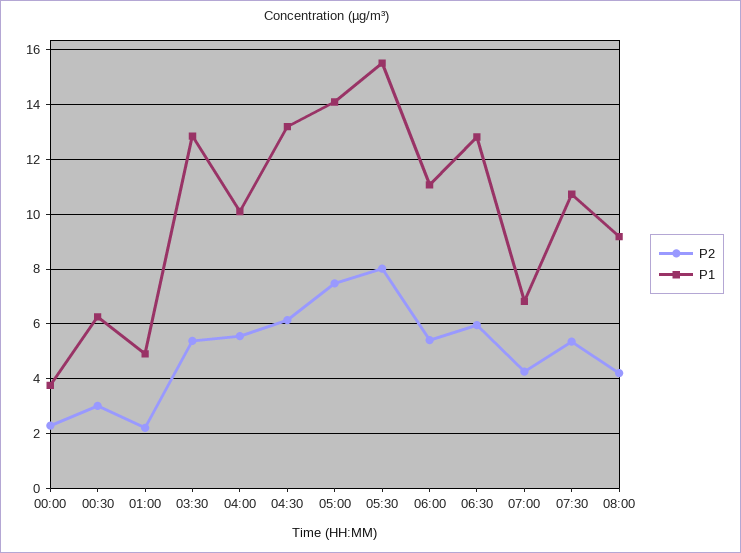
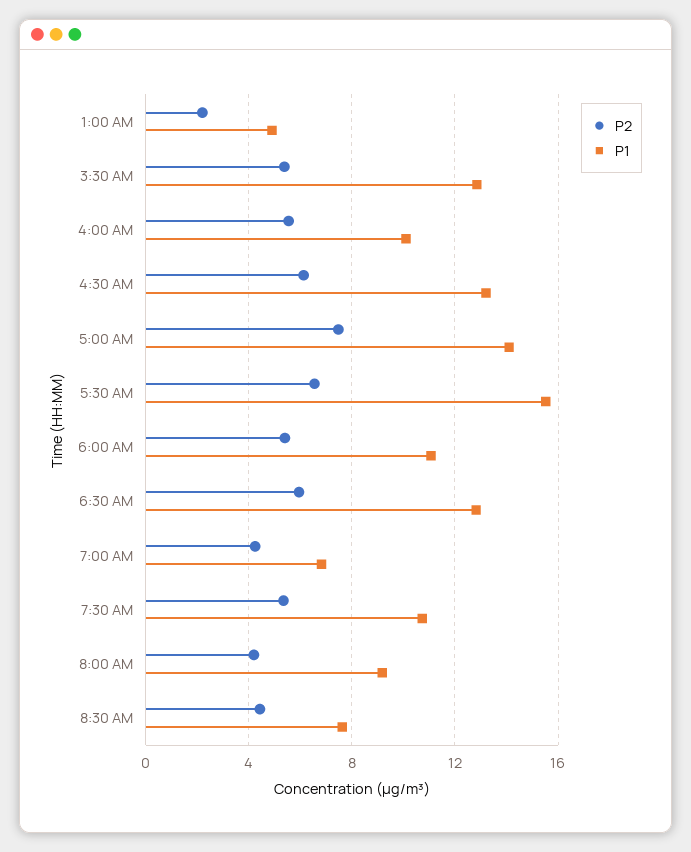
P2, 00:00: 2.25 -> none
P1, 00:00: 3.75 -> none
P2, 00:30: 3 -> none
P1, 00:30: 6.25 -> none
P2, 05:30: 8 -> 6.5
P2, 8:30 AM: none -> 4.5
P1, 8:30 AM: none -> 7.5

